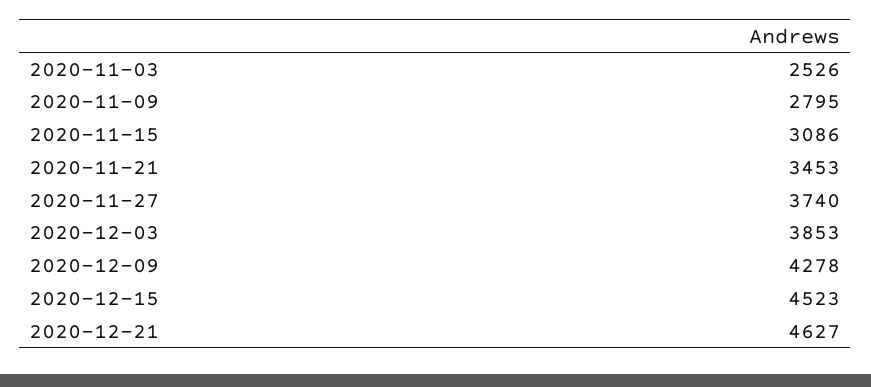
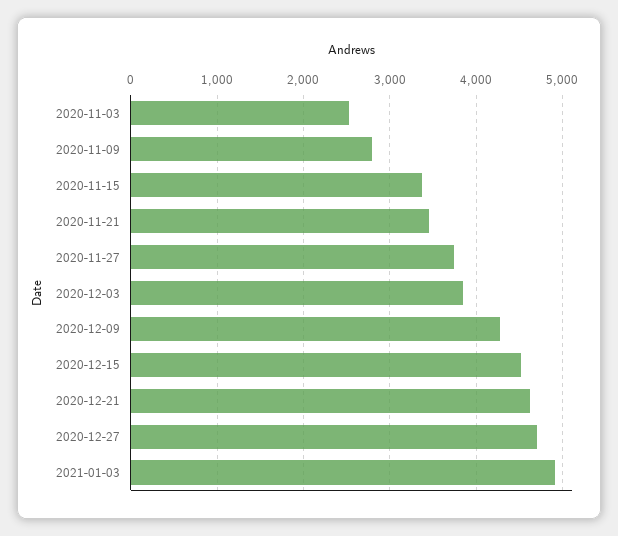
2020-11-15: 3086 -> 3400
2020-12-27: none -> 4700
2021-01-03: none -> 4900

